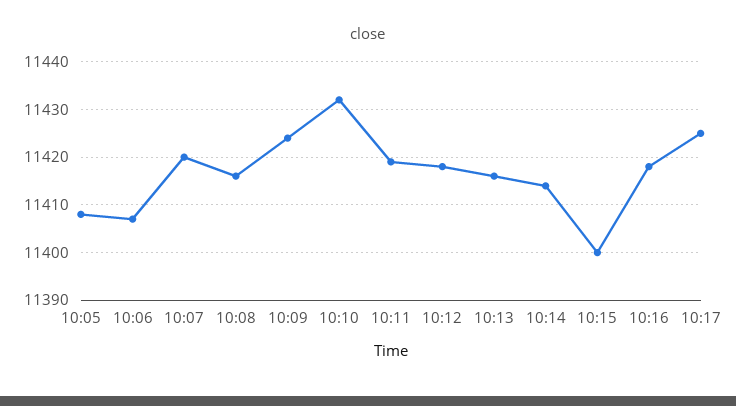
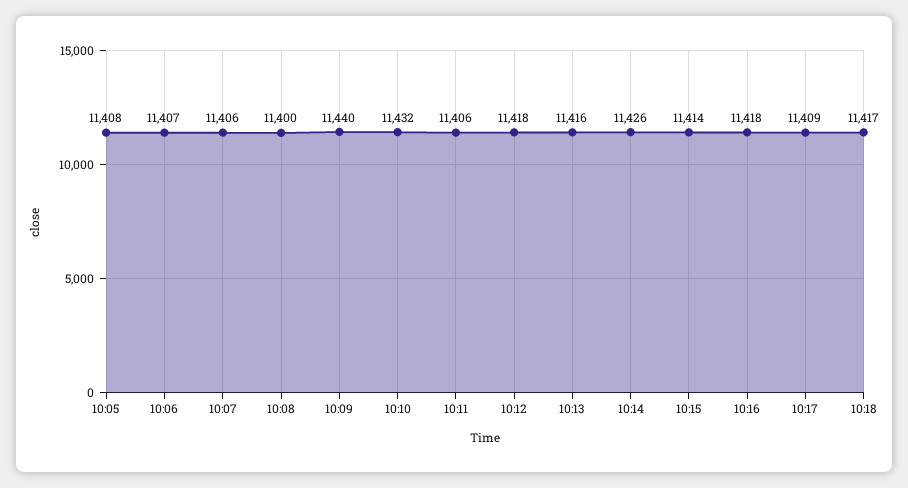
10:07: 11420 -> 11406
10:08: 11415 -> 11400
10:09: 11425 -> 11440
10:11: 11420 -> 11406
10:14: 11415 -> 11426
10:15: 11400 -> 11414
10:17: 11425 -> 11409
10:18: none -> 11417

